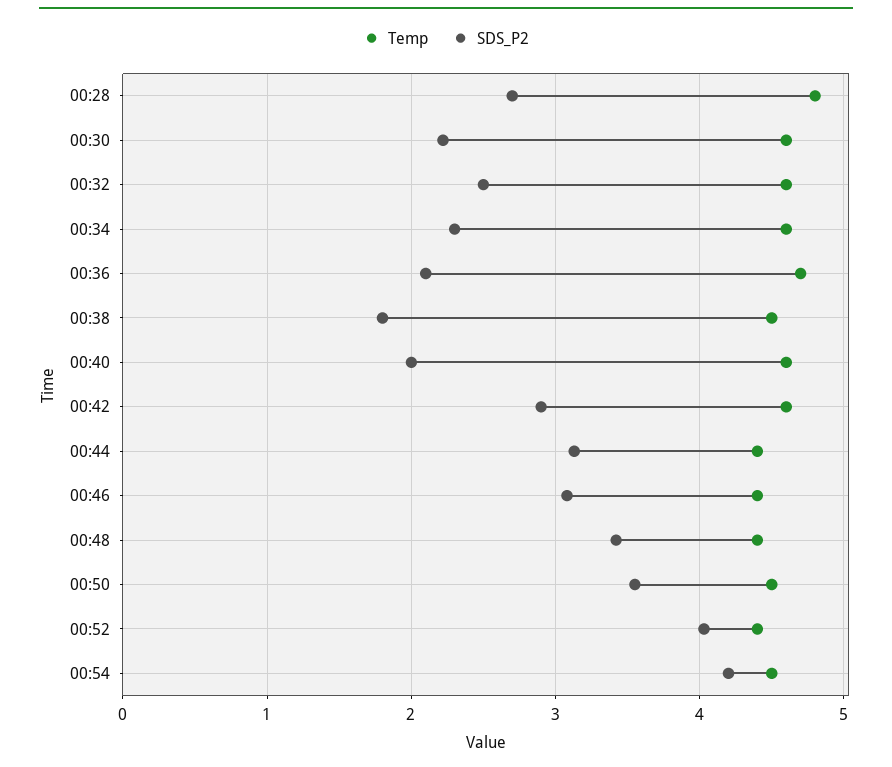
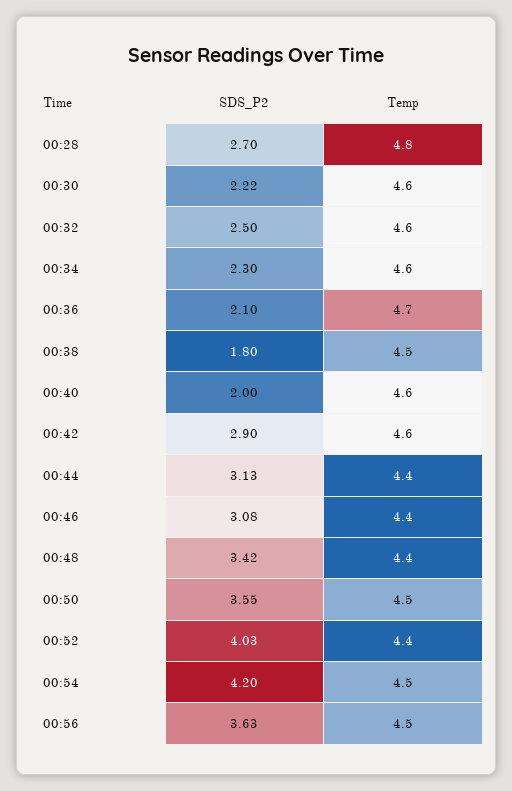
SDS_P2, 00:56: none -> 3.63
Temp, 00:56: none -> 4.5

